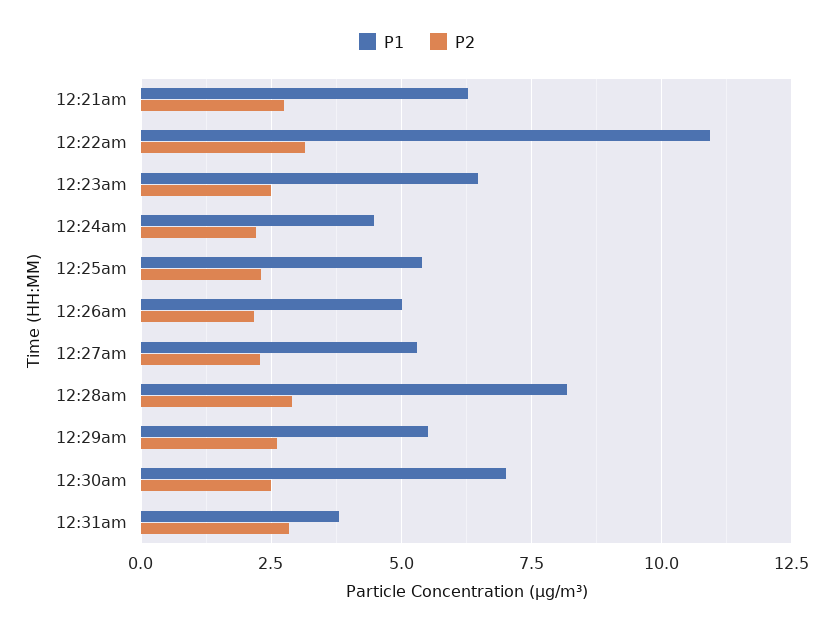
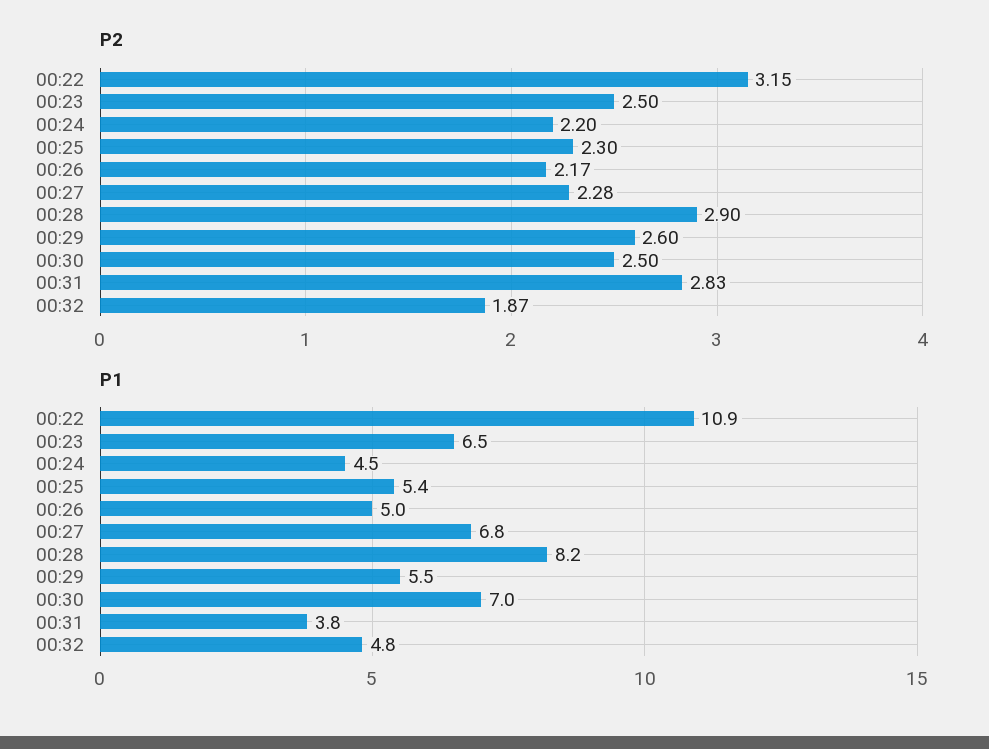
P1, 12:21am: 6.25 -> none
P2, 12:21am: 2.75 -> none
P1, 12:27am: 5.25 -> 6.8
P2, 00:32: none -> 1.87
P1, 00:32: none -> 4.8

